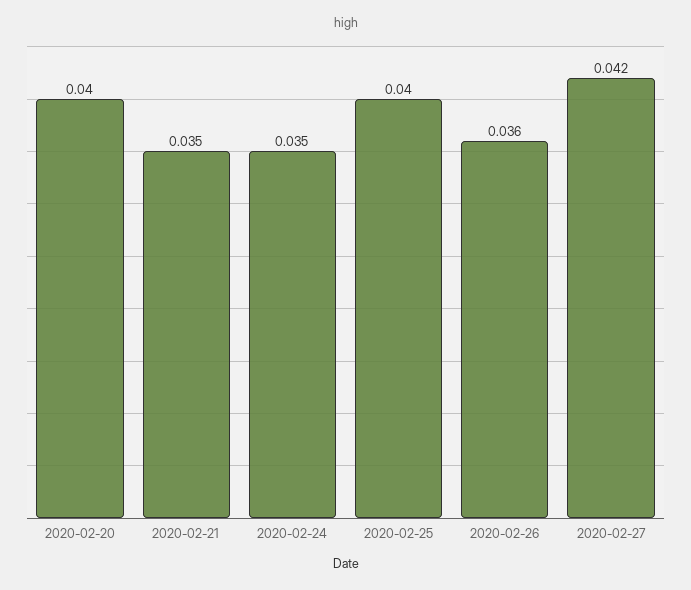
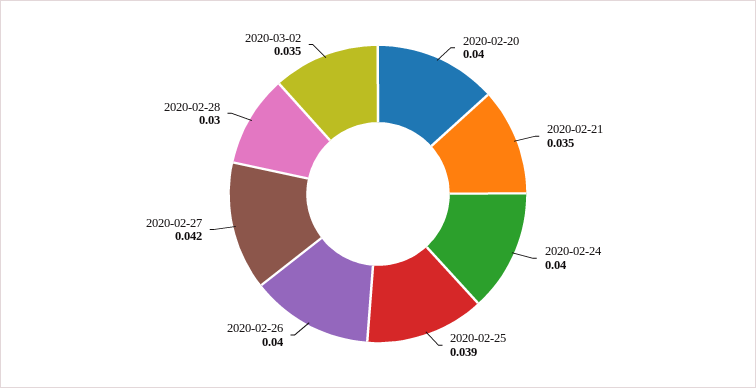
2020-02-24: 0.035 -> 0.04
2020-02-25: 0.04 -> 0.039
2020-02-26: 0.036 -> 0.04
2020-02-28: none -> 0.03
2020-03-02: none -> 0.035

